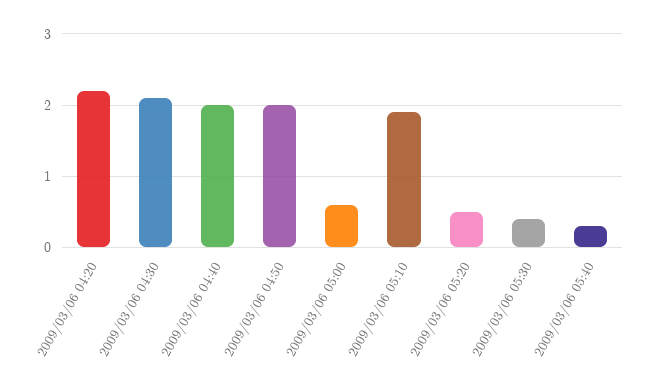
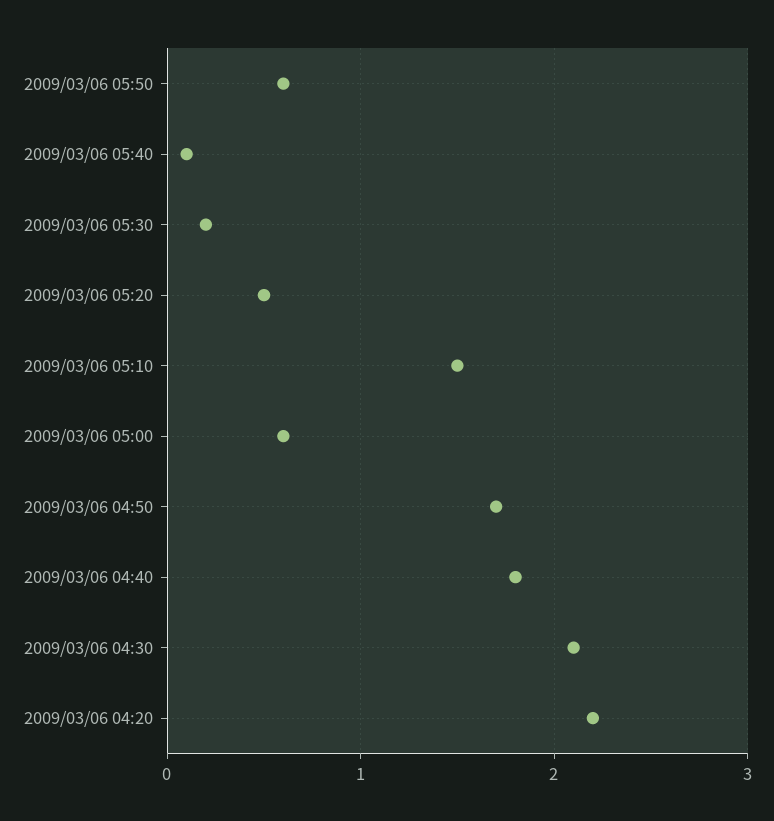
2009/03/06 04:40: 2 -> 1.8
2009/03/06 04:50: 2 -> 1.7
2009/03/06 05:10: 1.9 -> 1.5
2009/03/06 05:30: 0.4 -> 0.2
2009/03/06 05:40: 0.3 -> 0.1
2009/03/06 05:50: none -> 0.6

